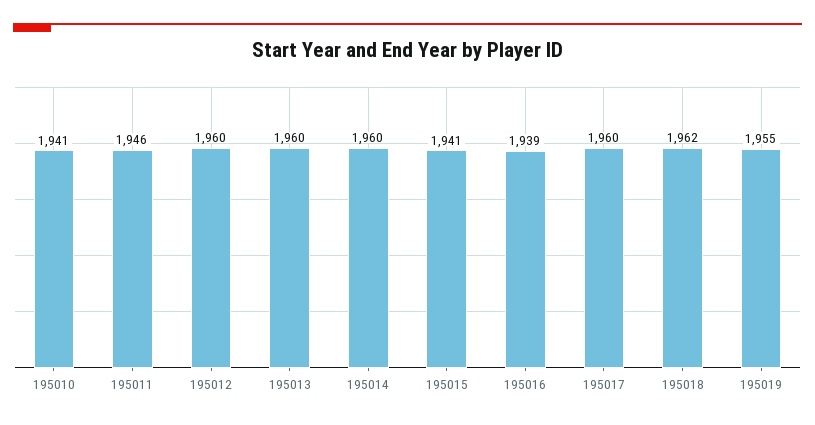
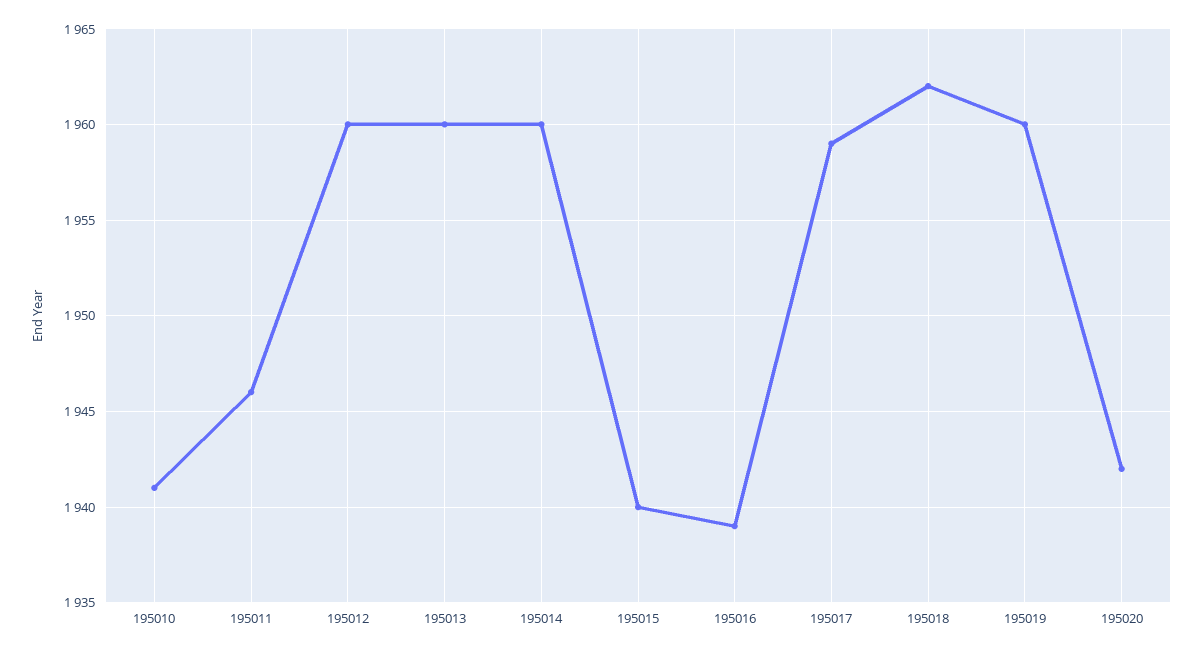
195015: 1941 -> 1940
195017: 1960 -> 1959
195019: 1955 -> 1960
195020: none -> 1942

